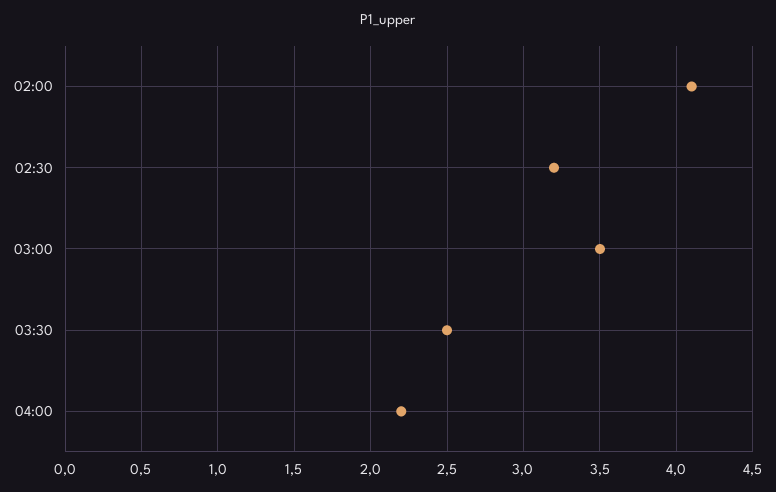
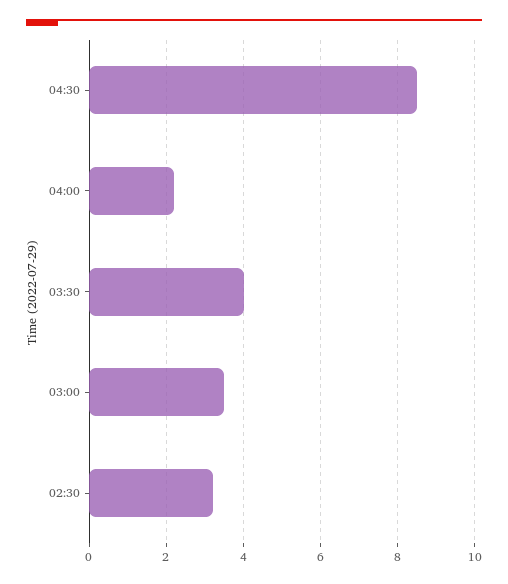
02:00: 4.1 -> none
03:30: 2.5 -> 4
04:30: none -> 8.5

